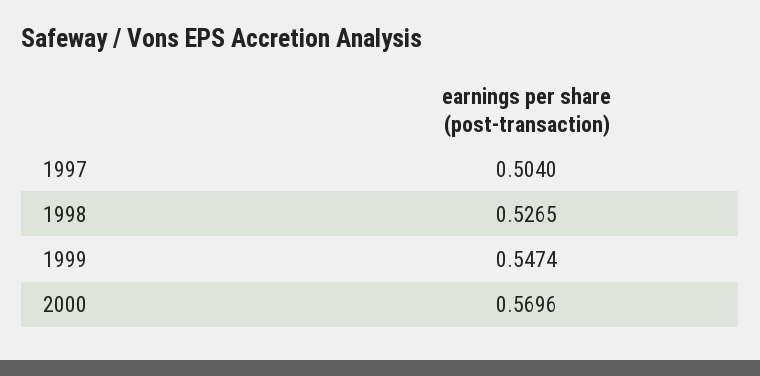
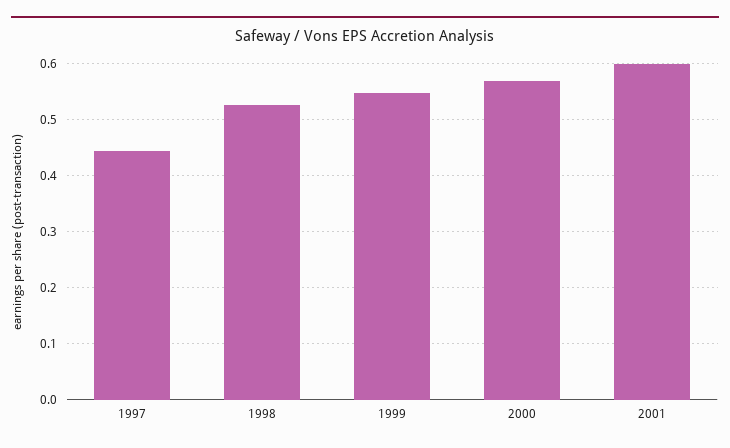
1997: 0.504 -> 0.44
2001: none -> 0.6

